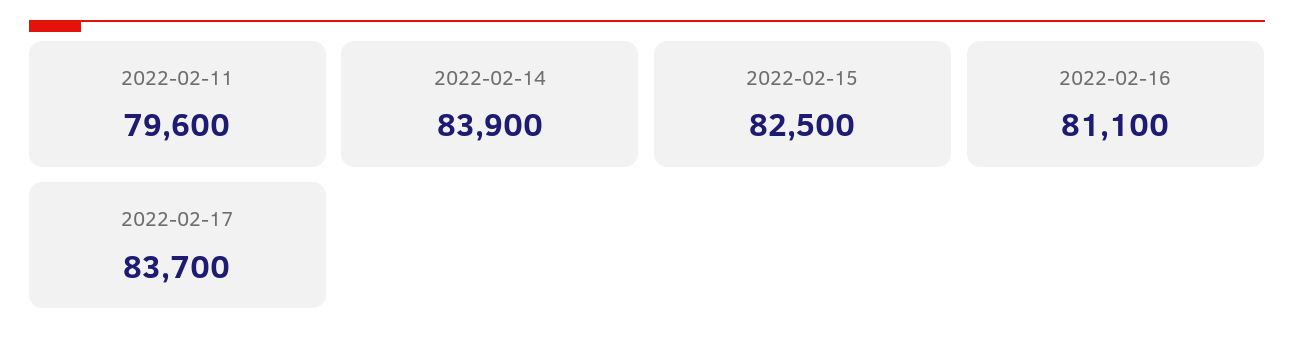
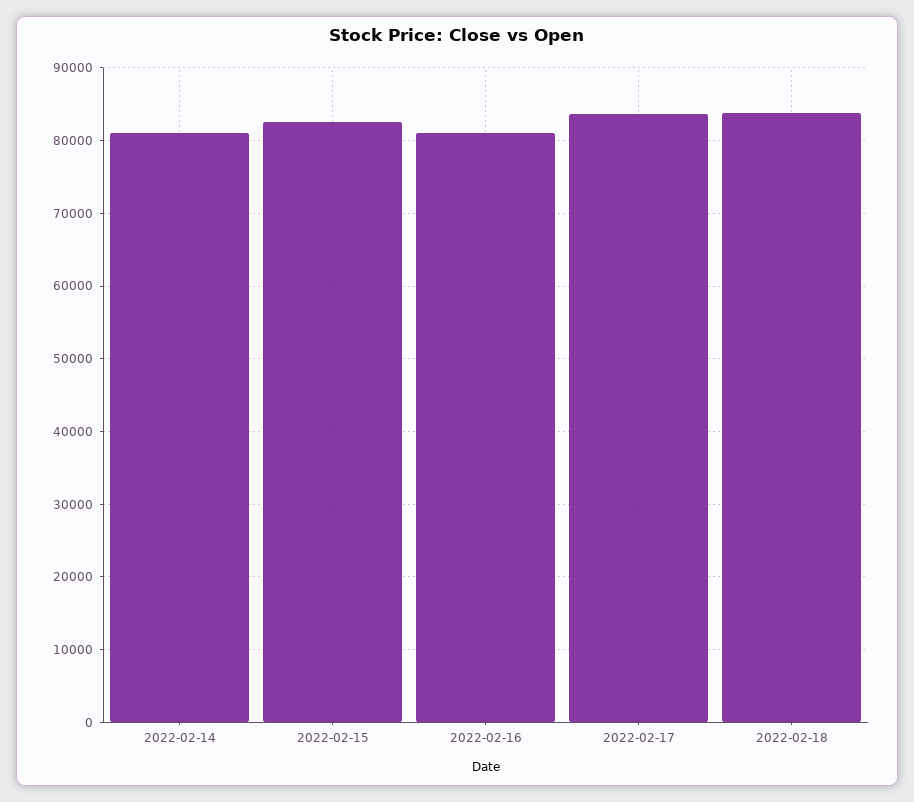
2022-02-11: 79600 -> none
2022-02-14: 83900 -> 81000
2022-02-18: none -> 84000

